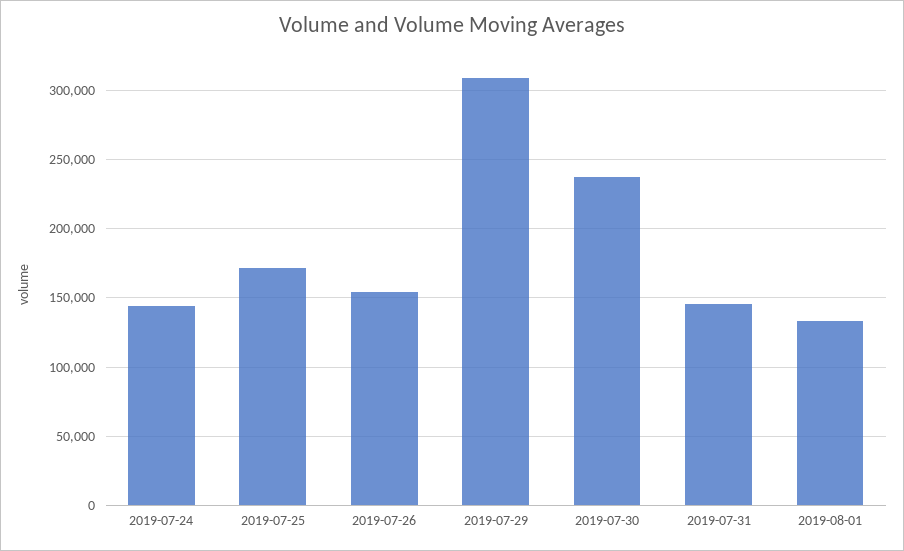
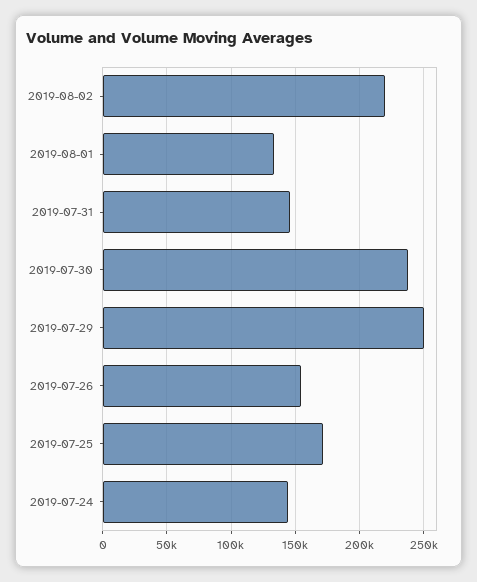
2019-07-29: 310000 -> 250000
2019-08-02: none -> 220000

